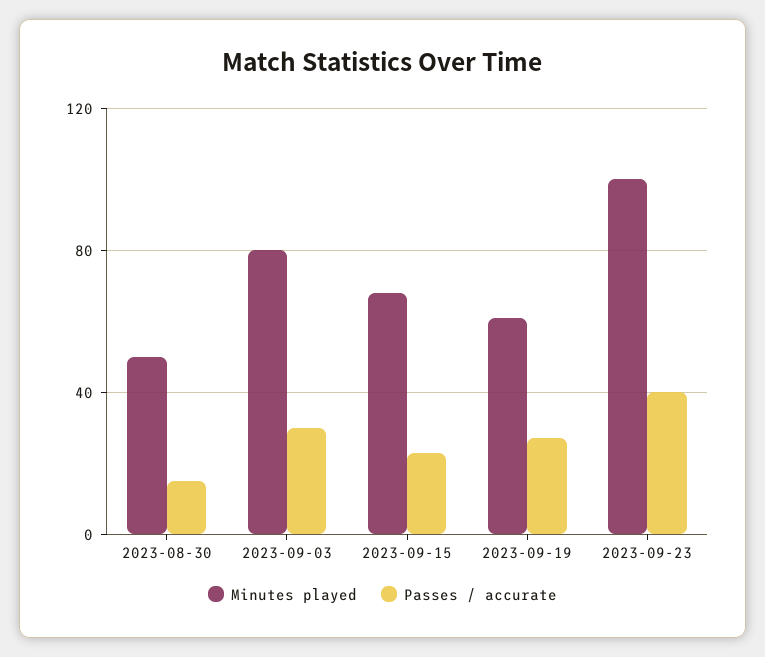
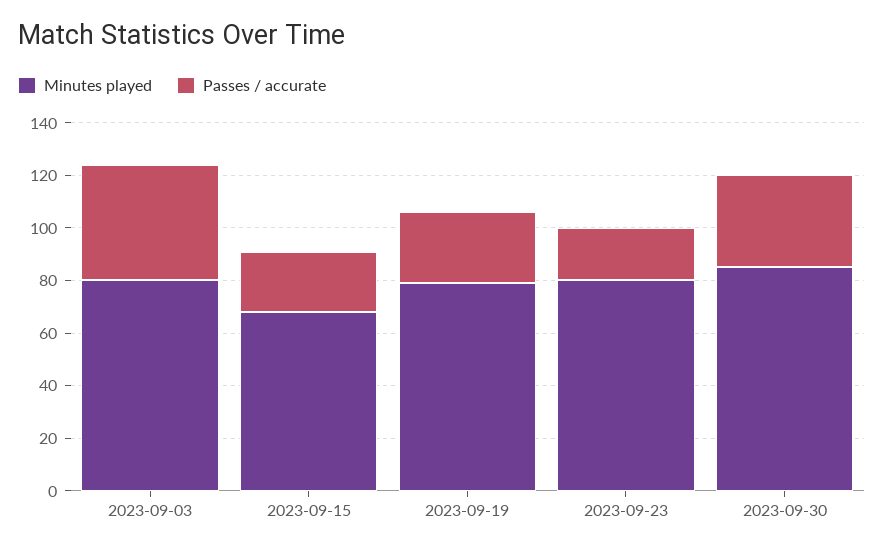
Minutes played, 2023-08-30: 50 -> none
Passes / accurate, 2023-08-30: 15 -> none
Passes / accurate, 2023-09-03: 30 -> 45
Minutes played, 2023-09-19: 60 -> 80
Minutes played, 2023-09-23: 100 -> 80
Passes / accurate, 2023-09-23: 40 -> 20
Minutes played, 2023-09-30: none -> 85
Passes / accurate, 2023-09-30: none -> 35

